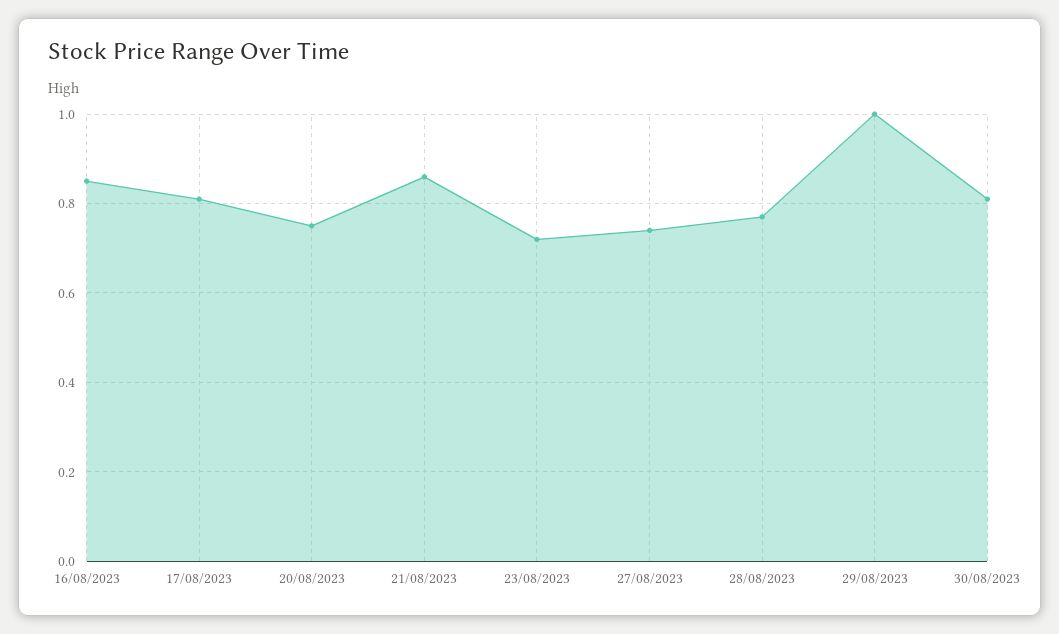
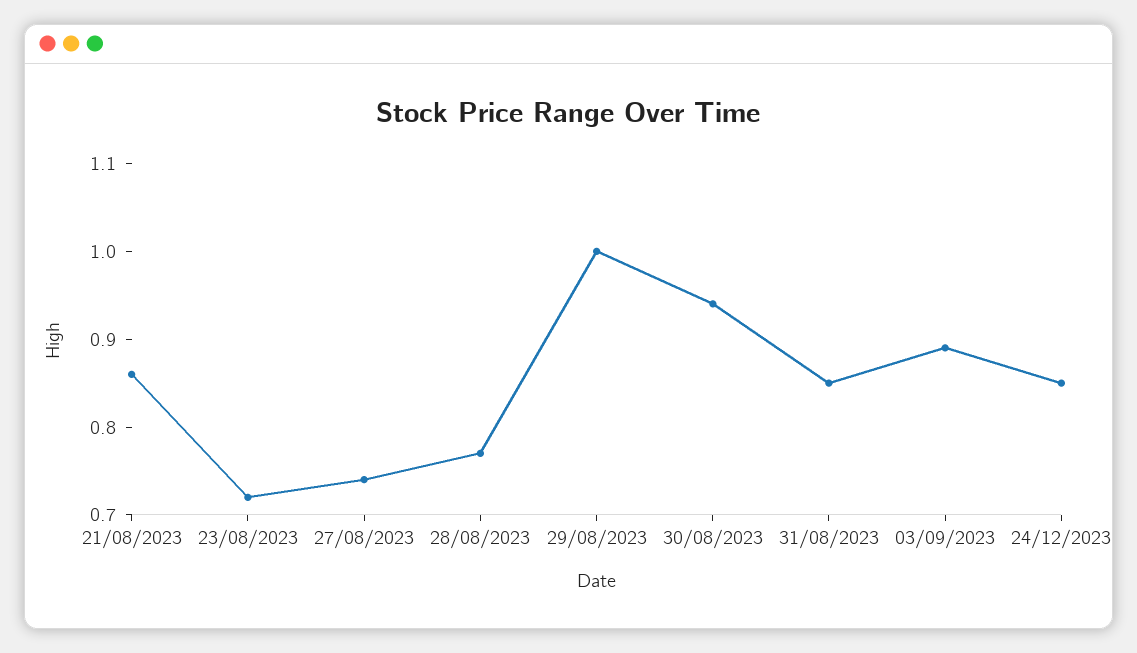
16/08/2023: 0.85 -> none
17/08/2023: 0.8 -> none
20/08/2023: 0.75 -> none
30/08/2023: 0.8 -> 0.94
31/08/2023: none -> 0.85
03/09/2023: none -> 0.89
24/12/2023: none -> 0.85

